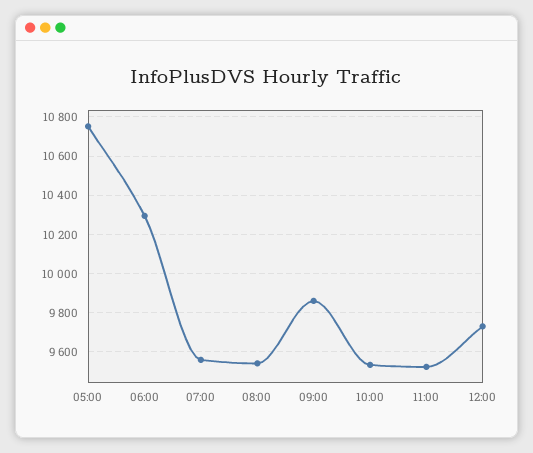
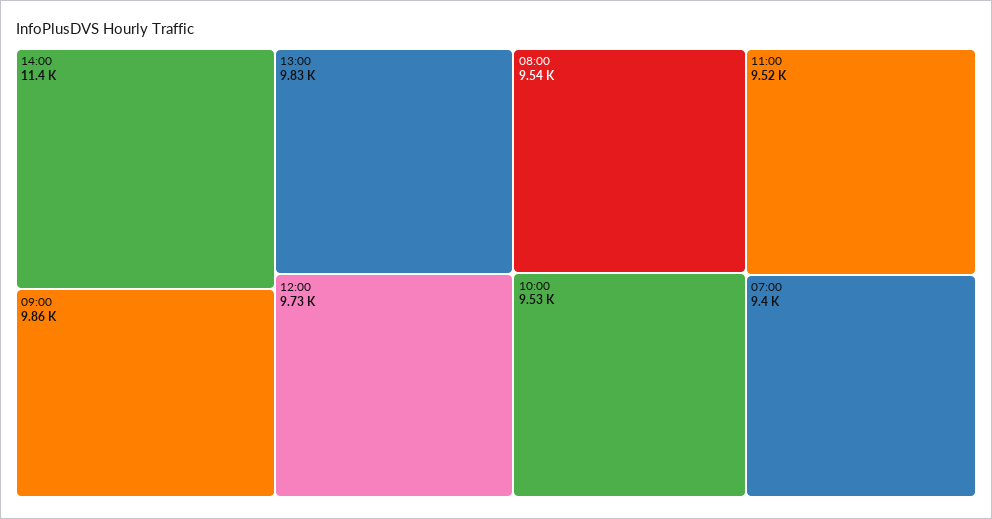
05:00: 10750 -> none
06:00: 10300 -> none
07:00: 9550 -> 9400
14:00: none -> 11400
13:00: none -> 9830

